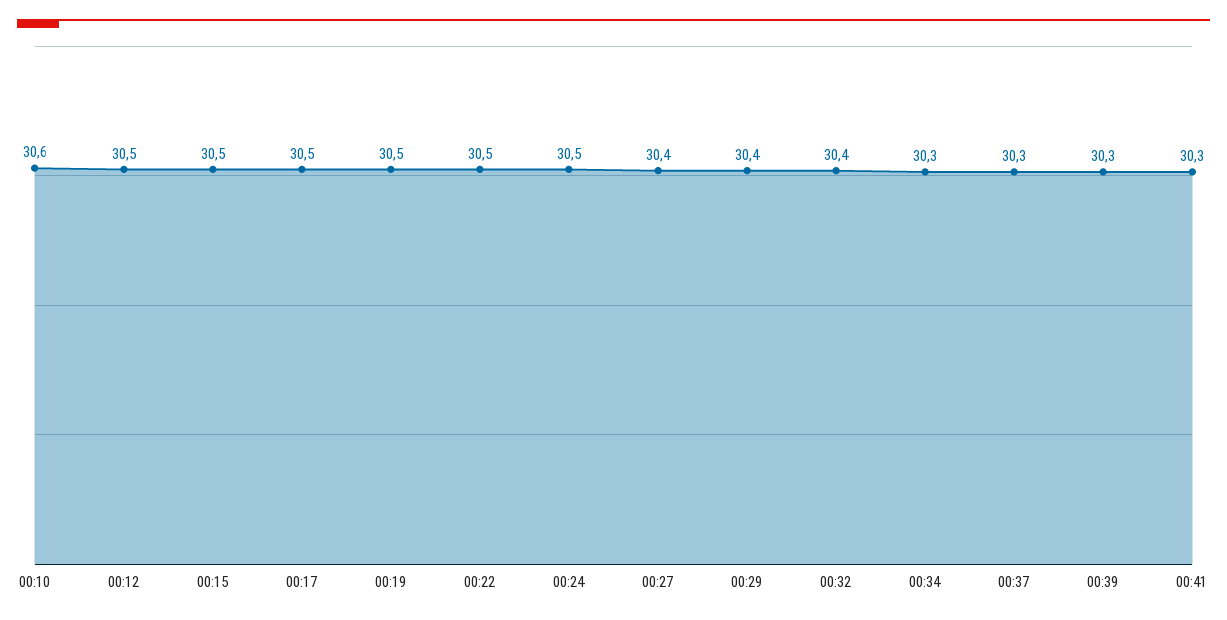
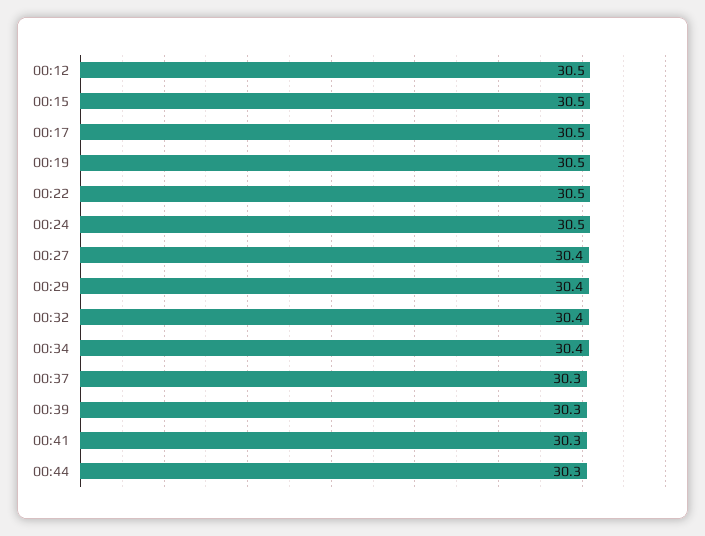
00:10: 30.6 -> none
00:34: 30.3 -> 30.4
00:44: none -> 30.3

